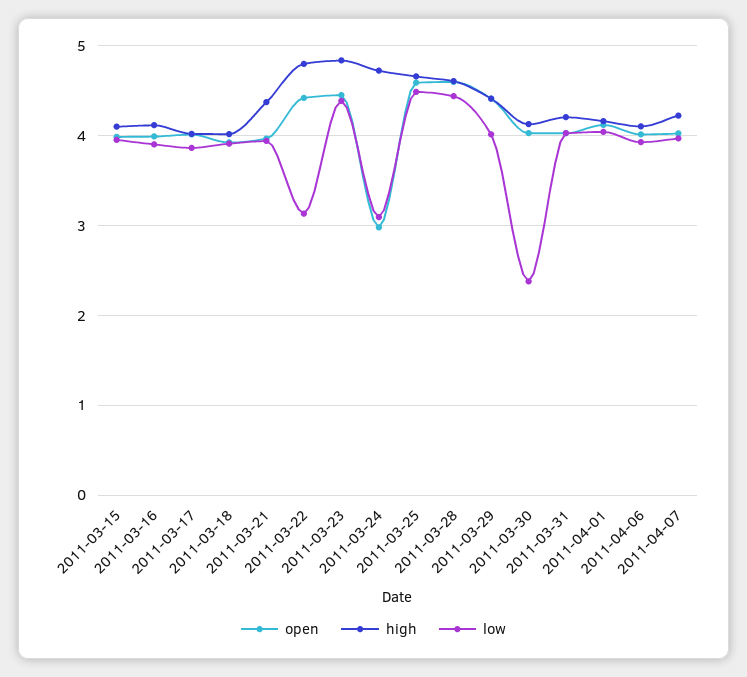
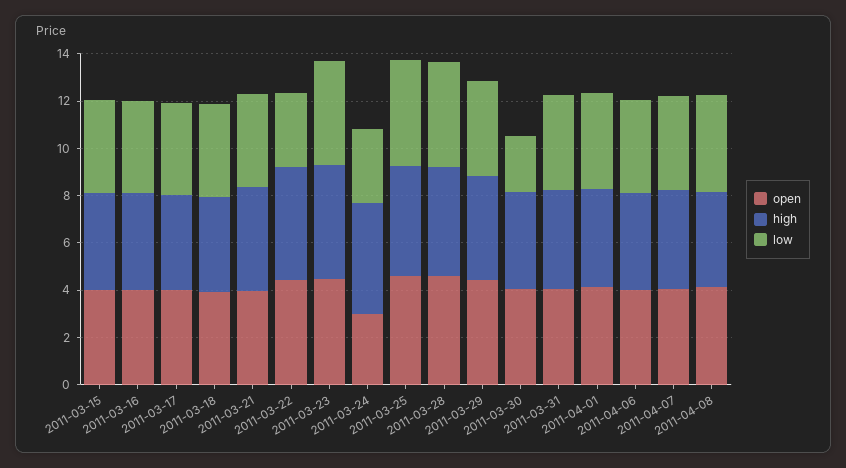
open, 2011-04-08: none -> 4
high, 2011-04-08: none -> 4
low, 2011-04-08: none -> 4

